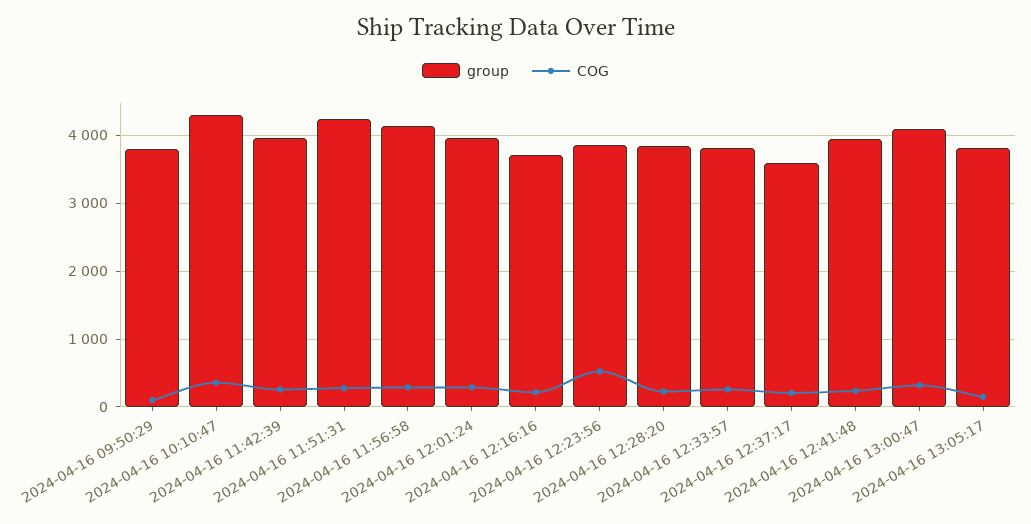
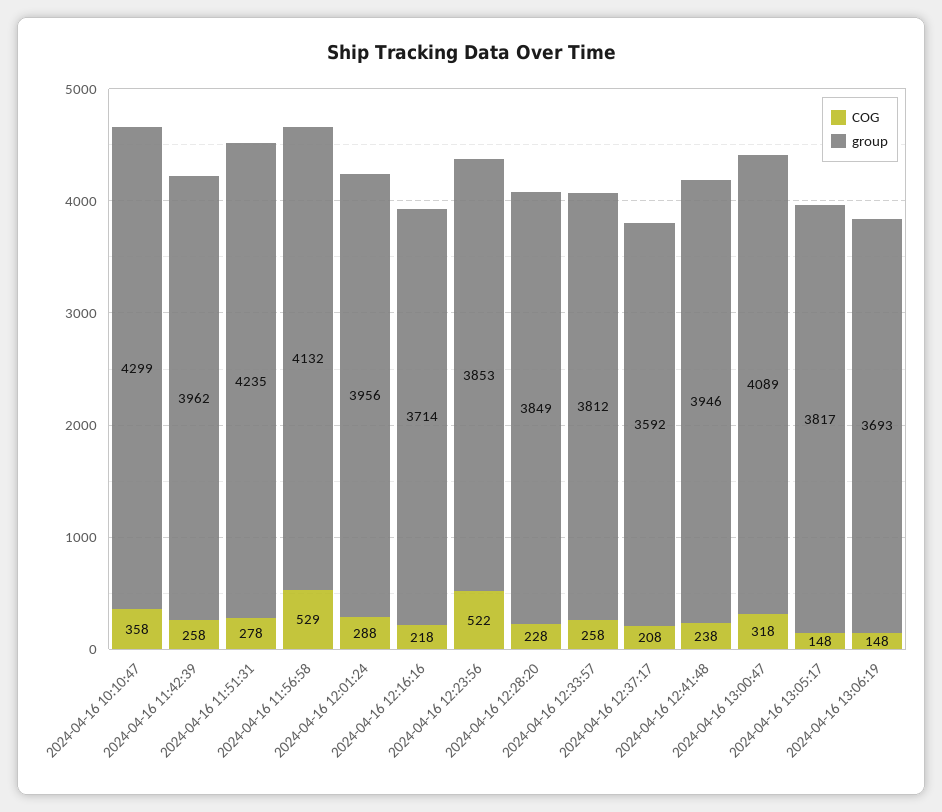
group, 2024-04-16 09:50:29: 3800 -> none
COG, 2024-04-16 09:50:29: 100 -> none
COG, 2024-04-16 11:56:58: 300 -> 529
COG, 2024-04-16 13:06:19: none -> 148
group, 2024-04-16 13:06:19: none -> 3693

